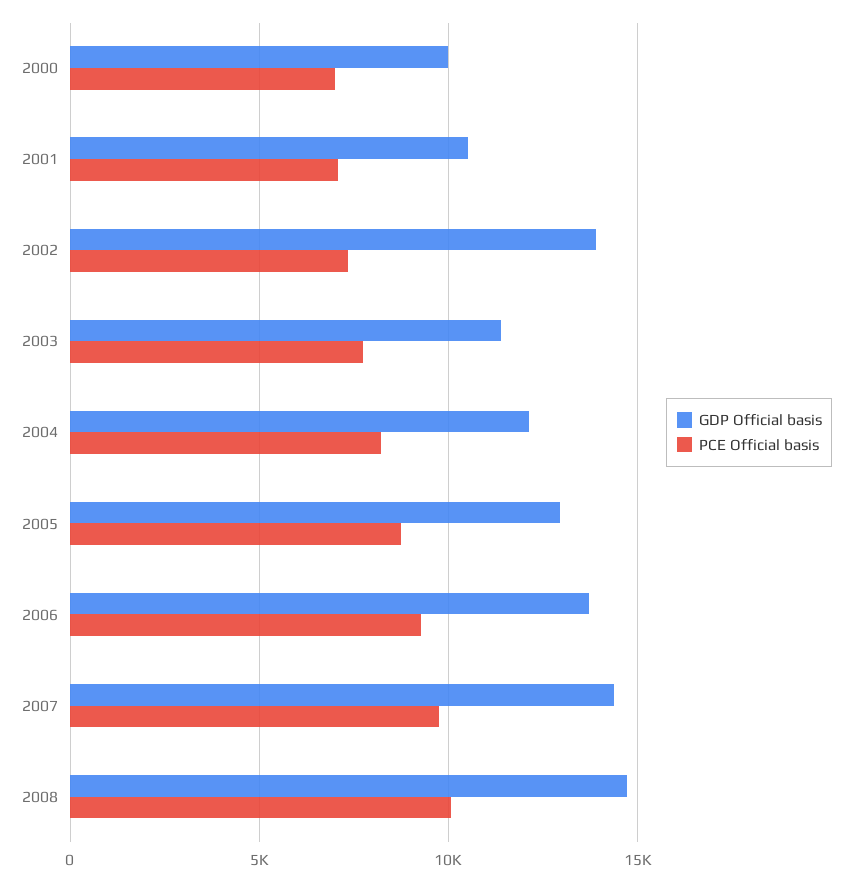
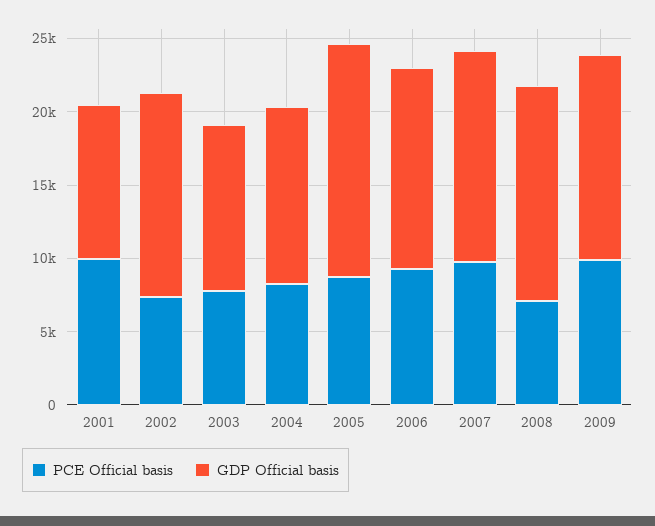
GDP Official basis, 2000: 10000 -> none
PCE Official basis, 2000: 7000 -> none
PCE Official basis, 2001: 7000 -> 10000
GDP Official basis, 2005: 13000 -> 16000
PCE Official basis, 2008: 10000 -> 7000
PCE Official basis, 2009: none -> 10000
GDP Official basis, 2009: none -> 14000

